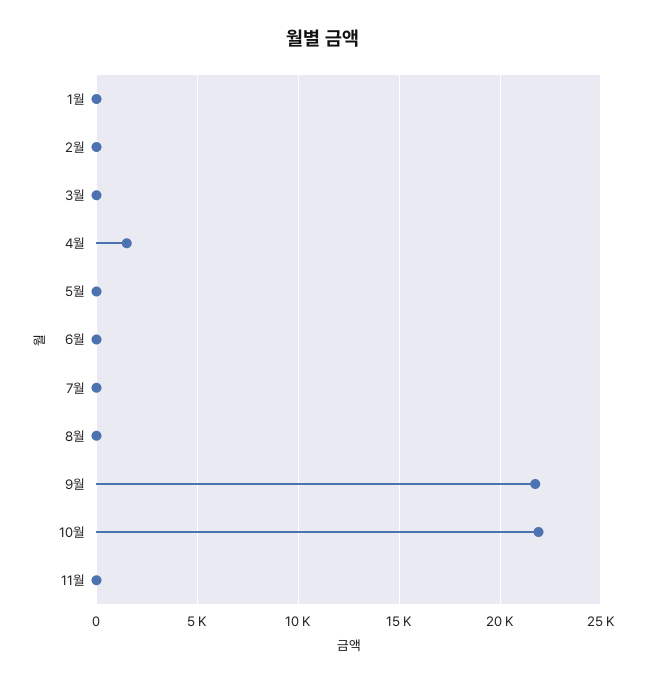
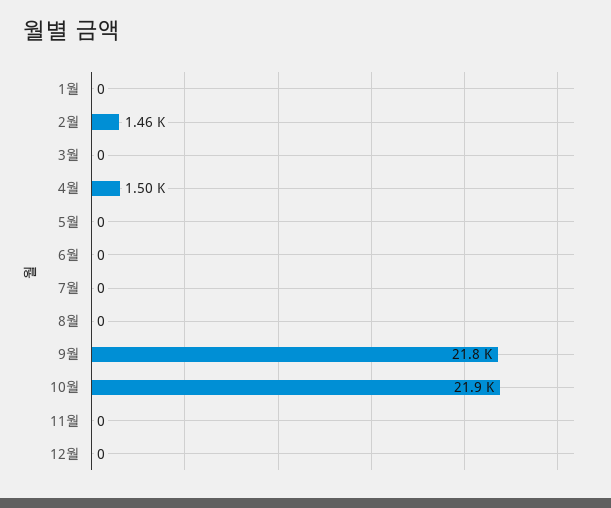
2월: 0 -> 1460
12월: none -> 0

